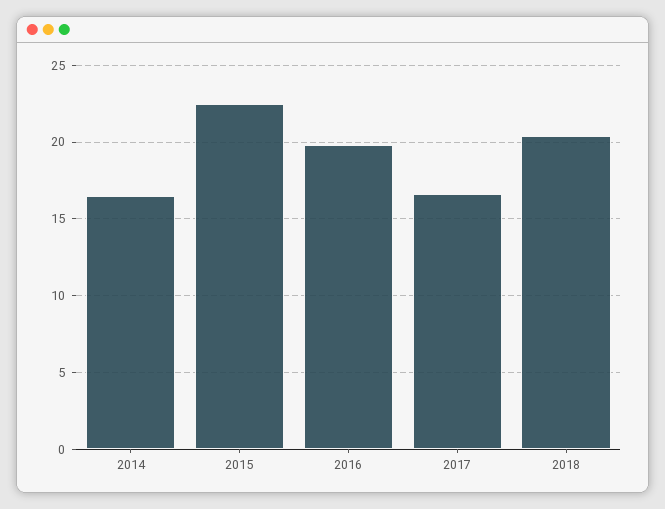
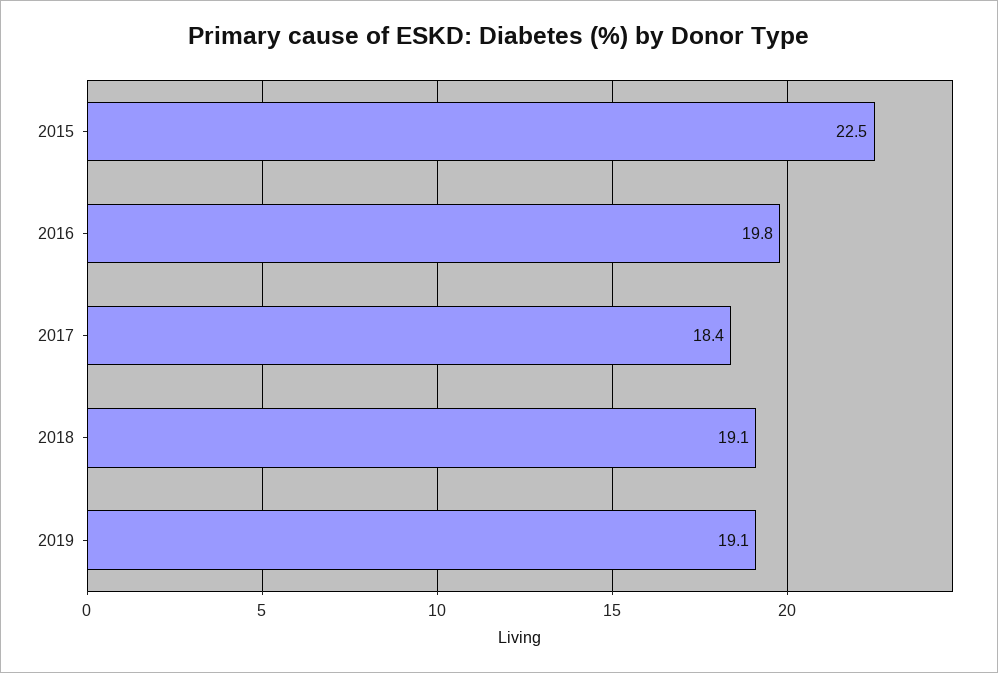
2014: 16.5 -> none
2017: 16.5 -> 18.4
2018: 20.5 -> 19.1
2019: none -> 19.1

